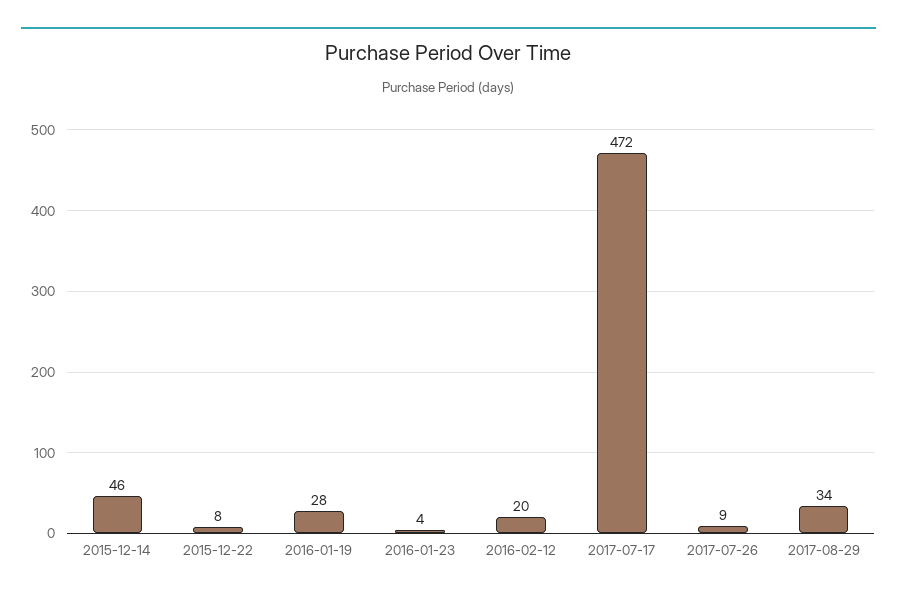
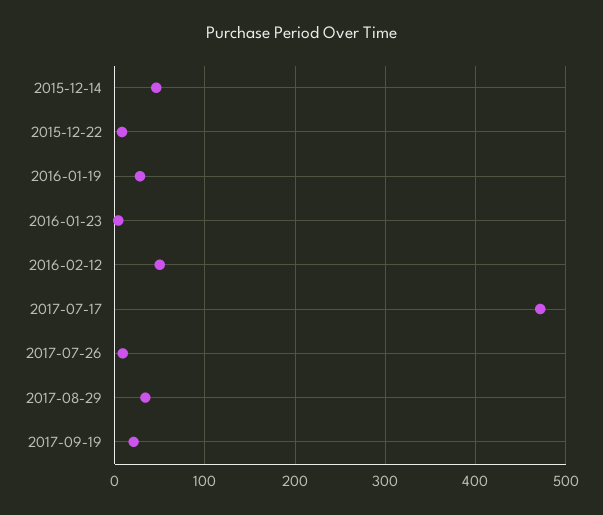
2016-02-12: 20 -> 50
2017-09-19: none -> 20

